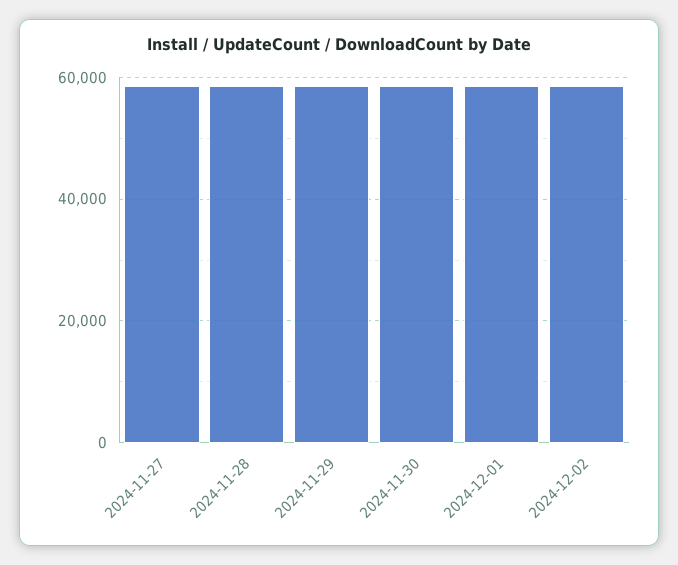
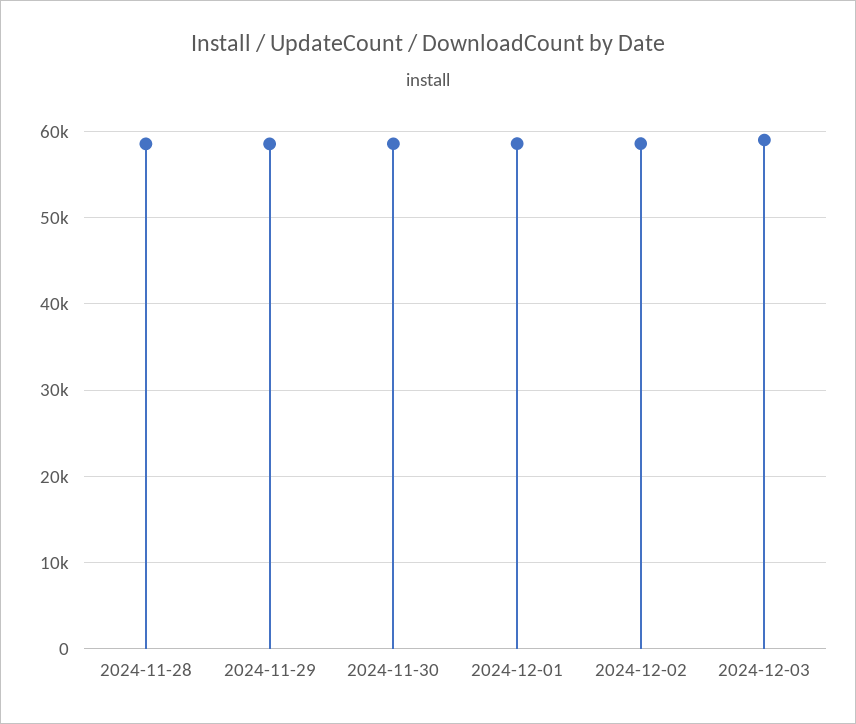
2024-11-27: 58000 -> none
2024-12-03: none -> 59000

